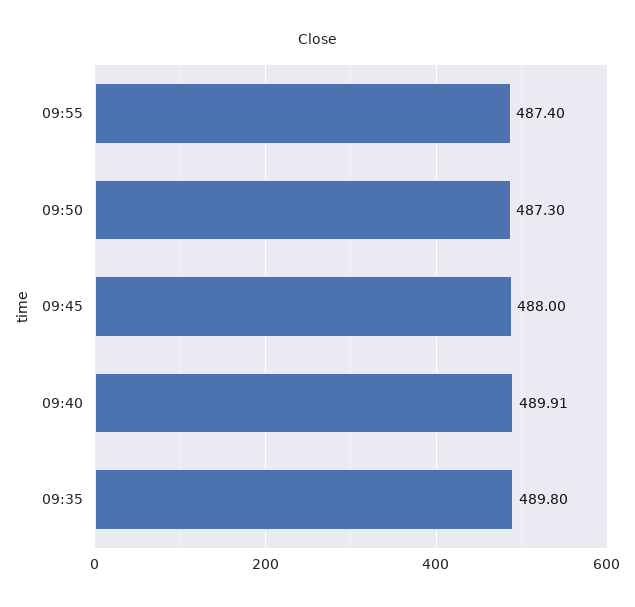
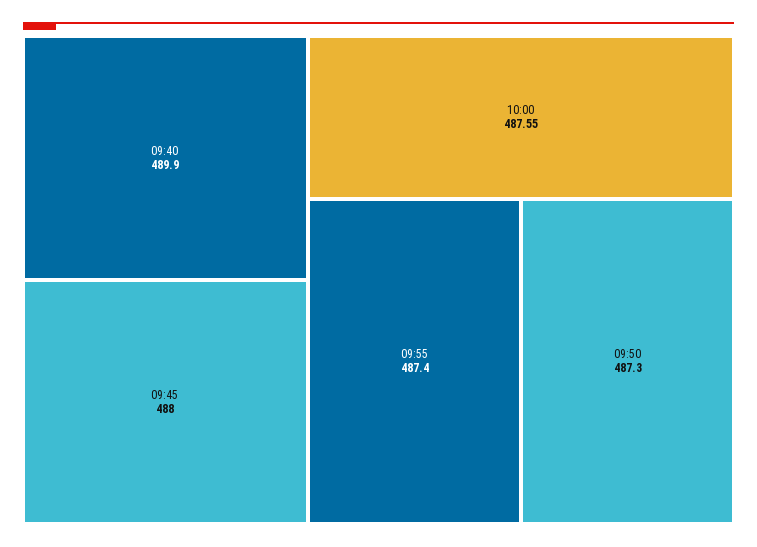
09:40: 489.91 -> 489.9
09:35: 489.8 -> none
10:00: none -> 487.55

